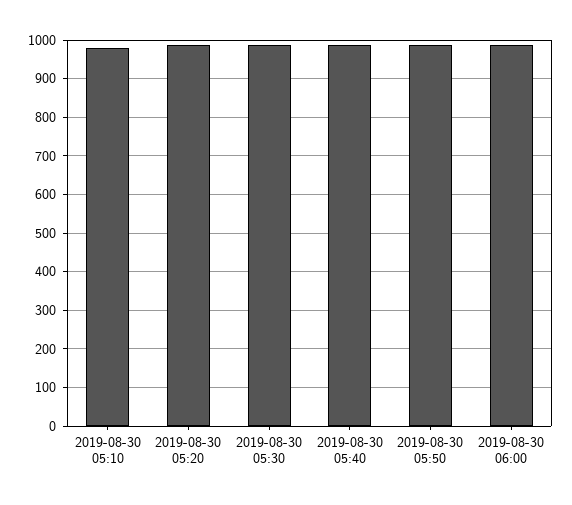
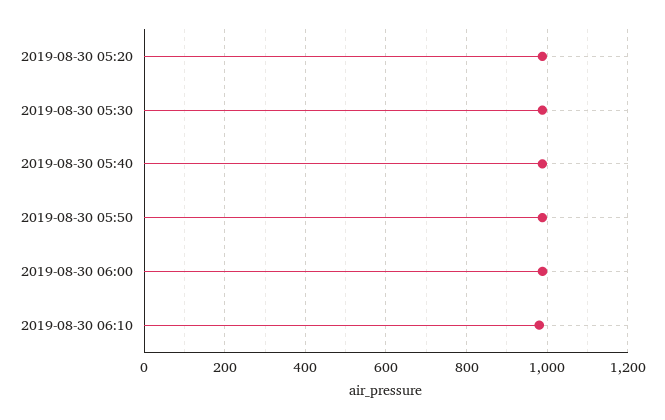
2019-08-30 05:10: 980 -> none
2019-08-30 06:10: none -> 980

